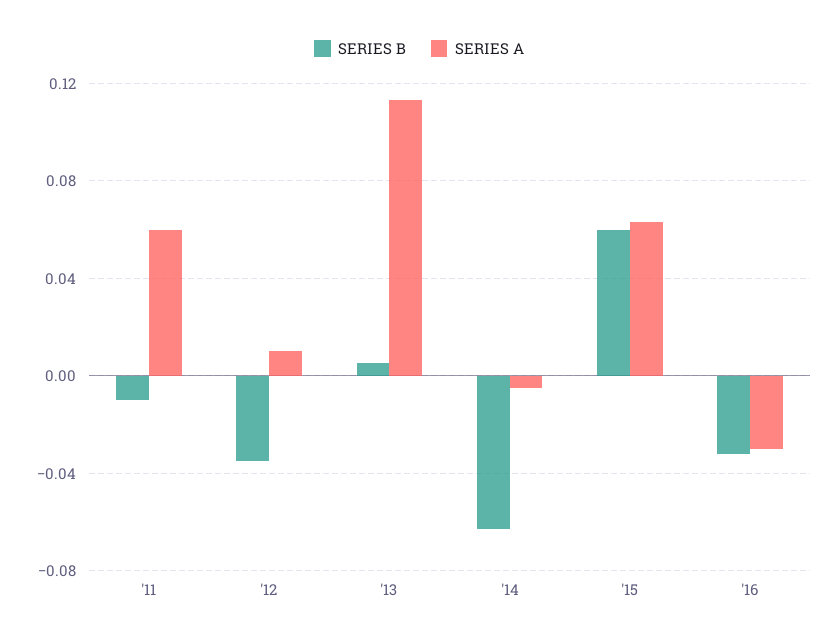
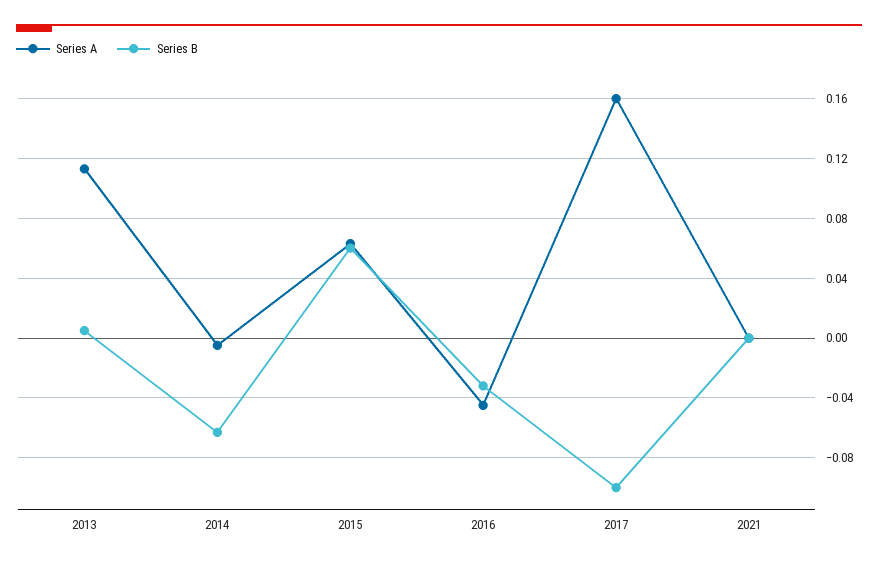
SERIES B, '11: -0.01 -> none
SERIES A, '11: 0.06 -> none
SERIES B, '12: -0.035 -> none
SERIES A, '12: 0.01 -> none
SERIES A, '16: -0.03 -> -0.045
SERIES A, 2017: none -> 0.16
SERIES B, 2017: none -> -0.1
SERIES A, 2021: none -> 0
SERIES B, 2021: none -> 0

